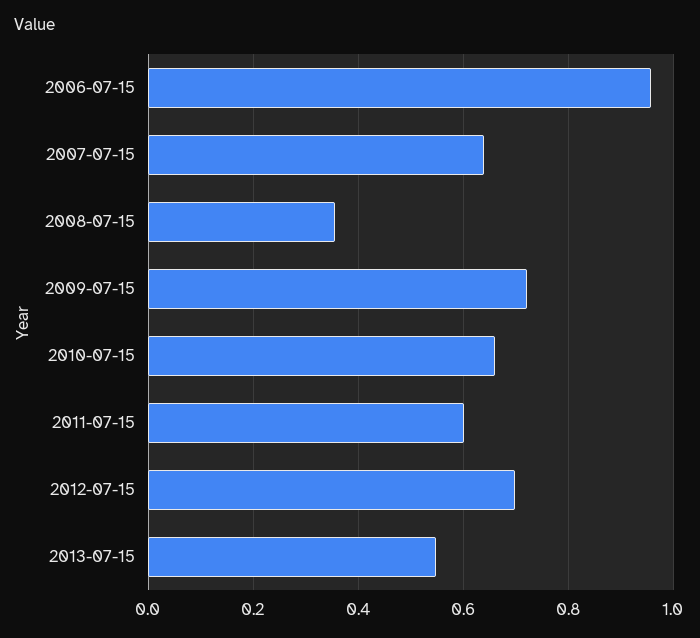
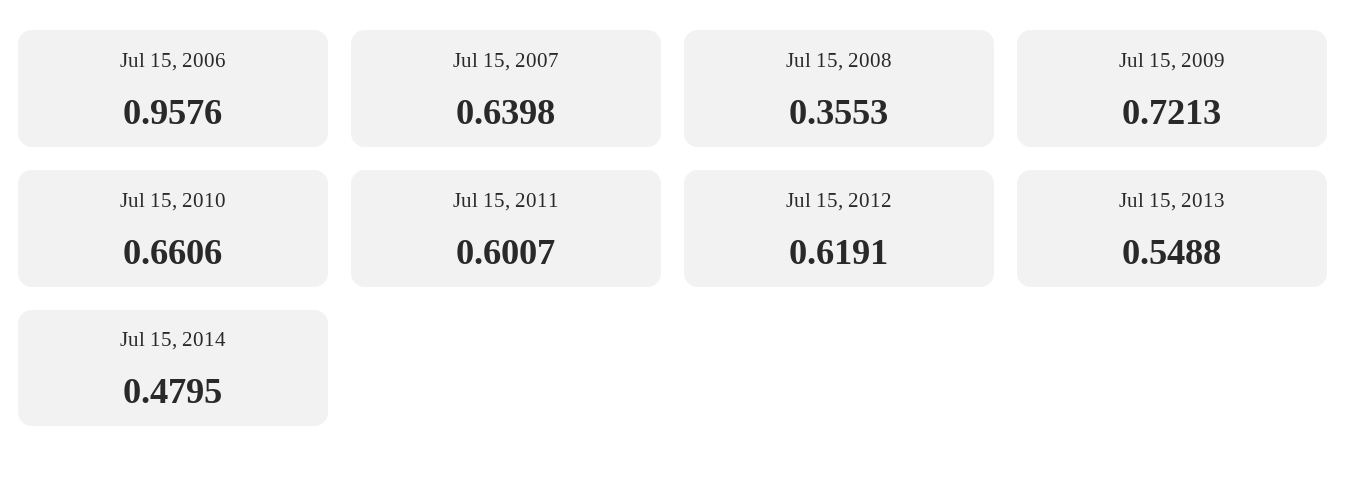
2012-07-15: 0.7 -> 0.6191
Jul 15, 2014: none -> 0.4795

